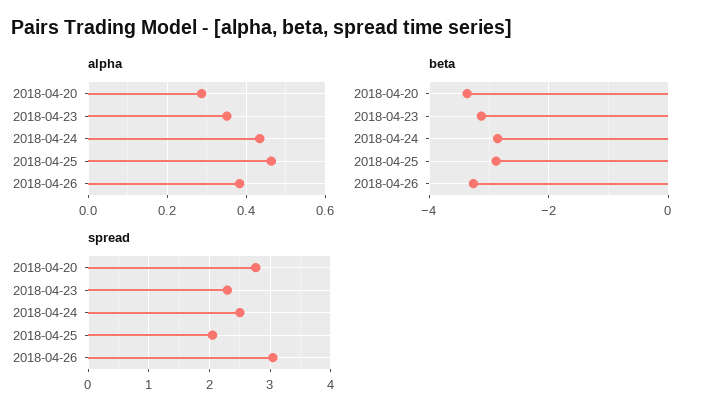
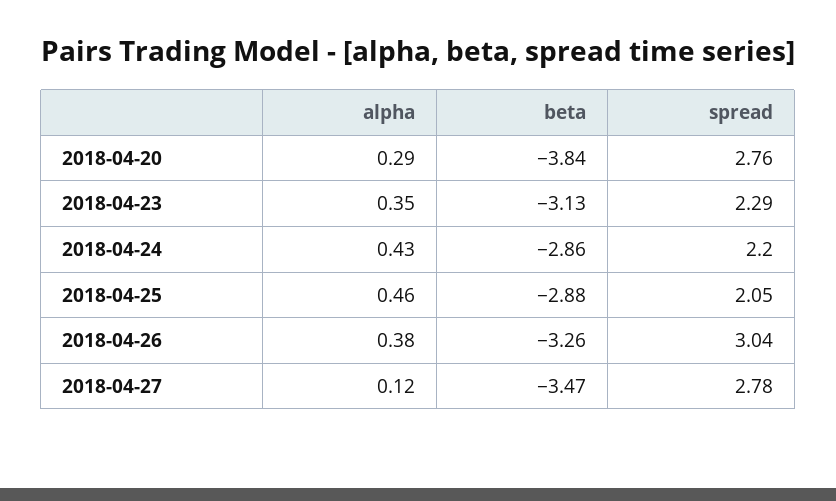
beta, 2018-04-20: -3.4 -> -3.84
spread, 2018-04-24: 2.5 -> 2.2
alpha, 2018-04-27: none -> 0.12
beta, 2018-04-27: none -> -3.47
spread, 2018-04-27: none -> 2.78

